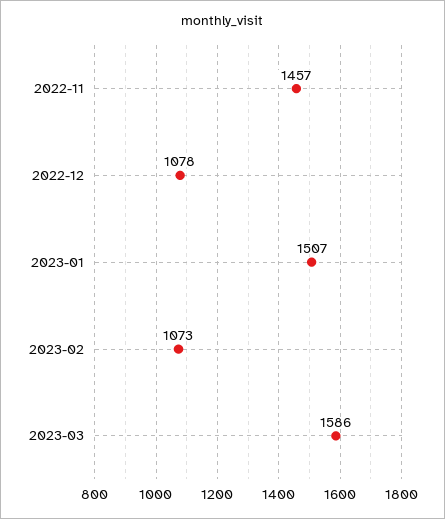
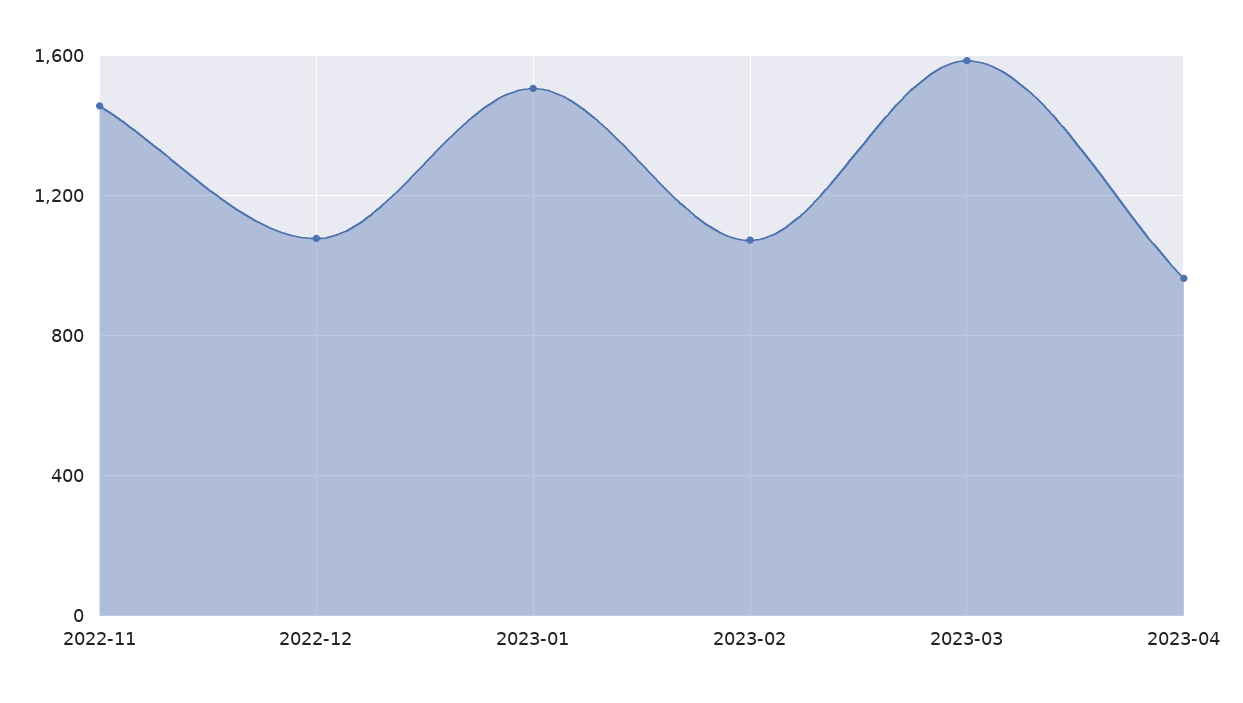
2023-04: none -> 950

